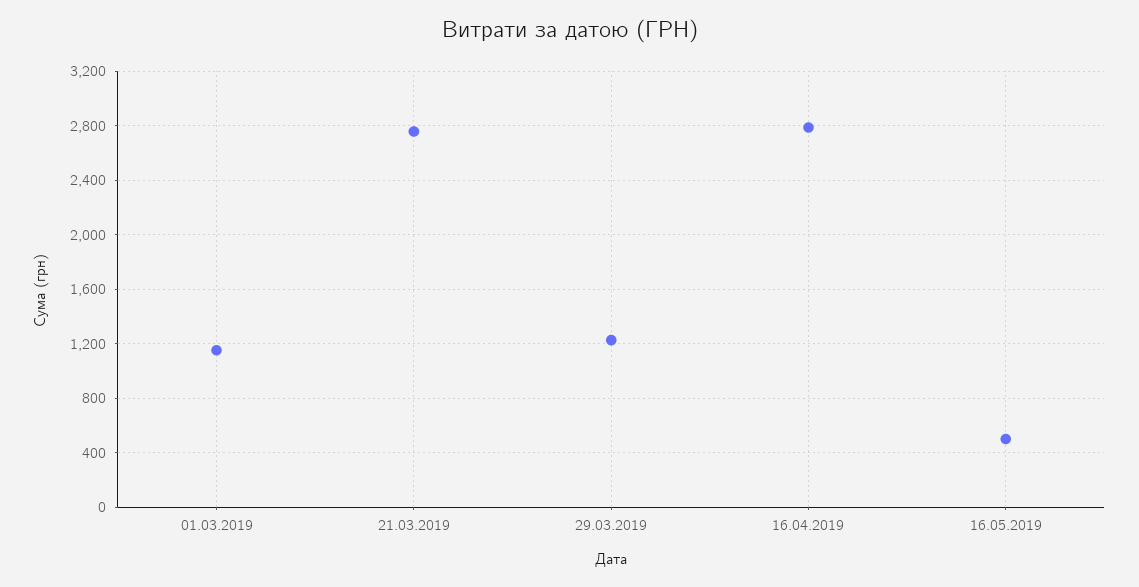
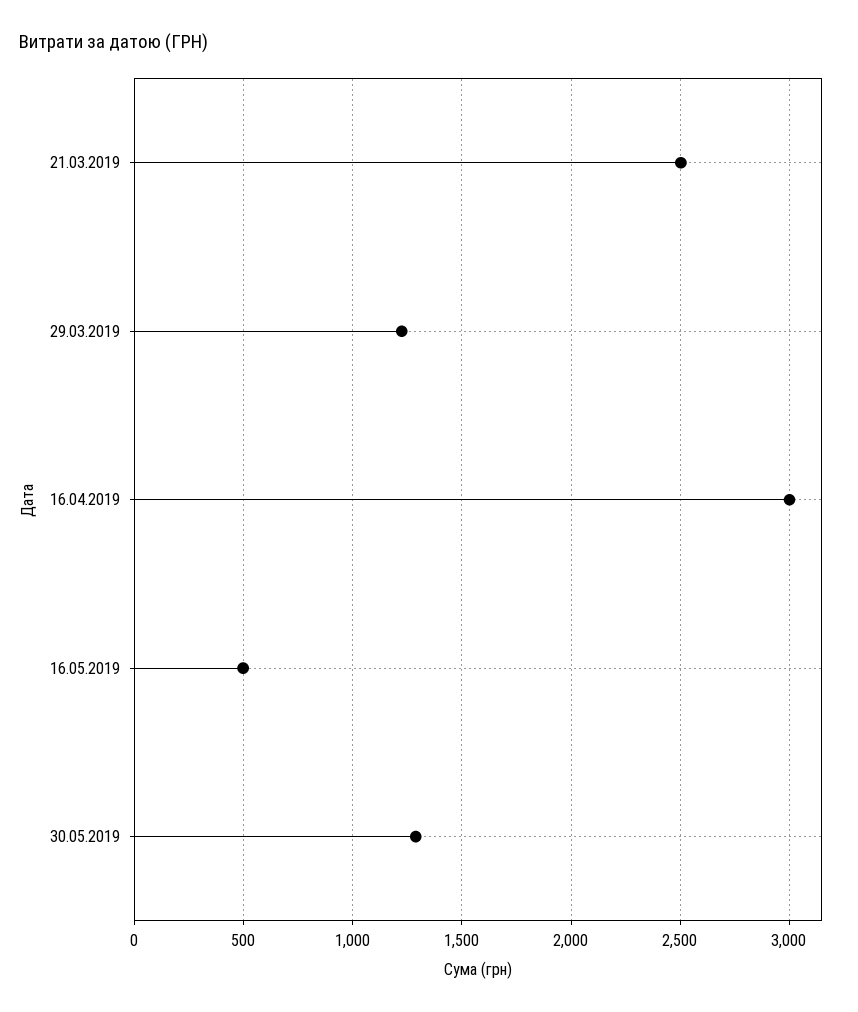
01.03.2019: 1150 -> none
21.03.2019: 2750 -> 2500
16.04.2019: 2800 -> 3000
30.05.2019: none -> 1300

